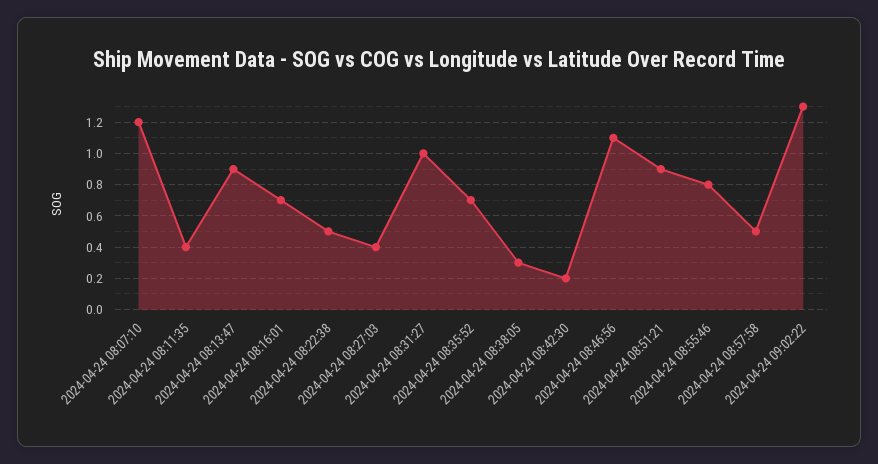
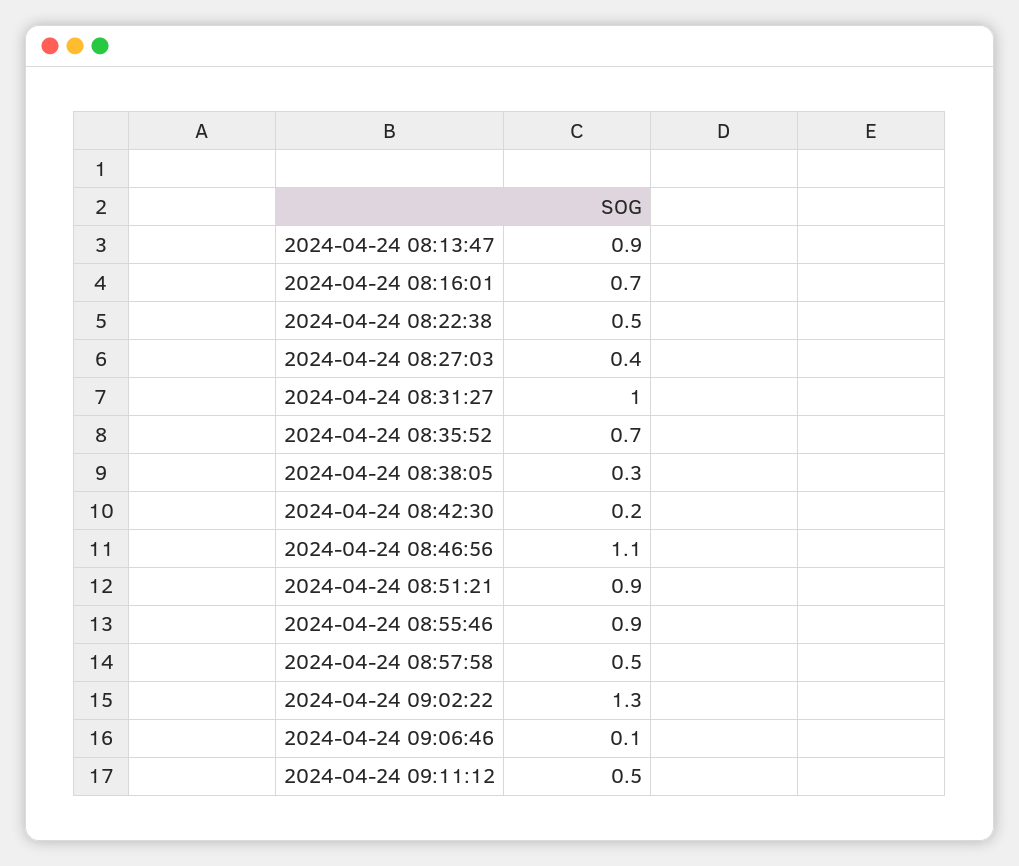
2024-04-24 08:07:10: 1.2 -> none
2024-04-24 08:11:35: 0.4 -> none
2024-04-24 08:55:46: 0.8 -> 0.9
2024-04-24 09:06:46: none -> 0.1
2024-04-24 09:11:12: none -> 0.5

